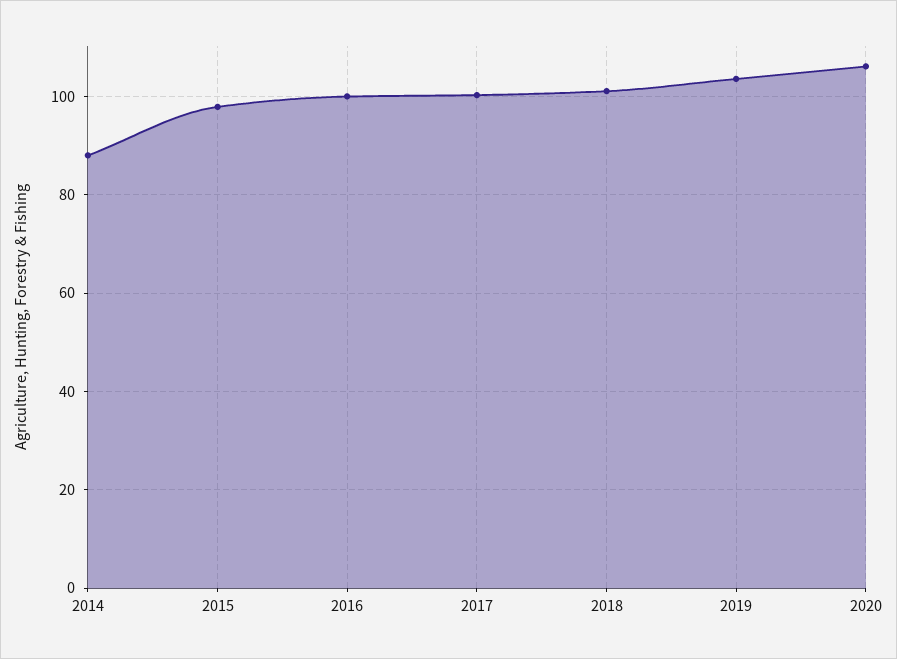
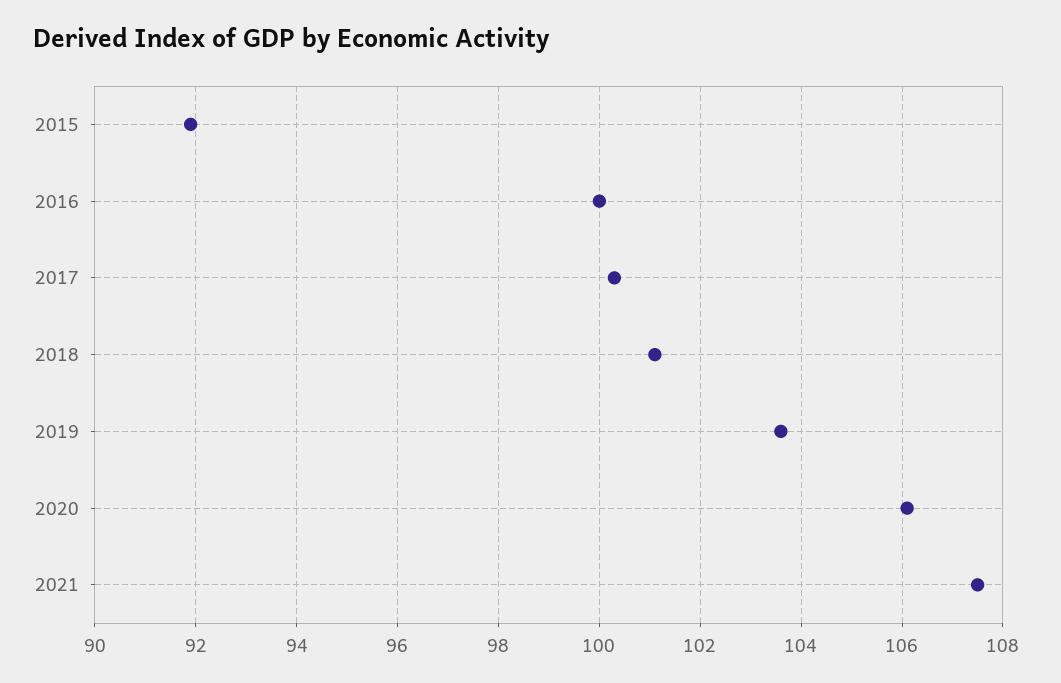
2014: 88 -> none
2015: 98 -> 92
2021: none -> 107.5

